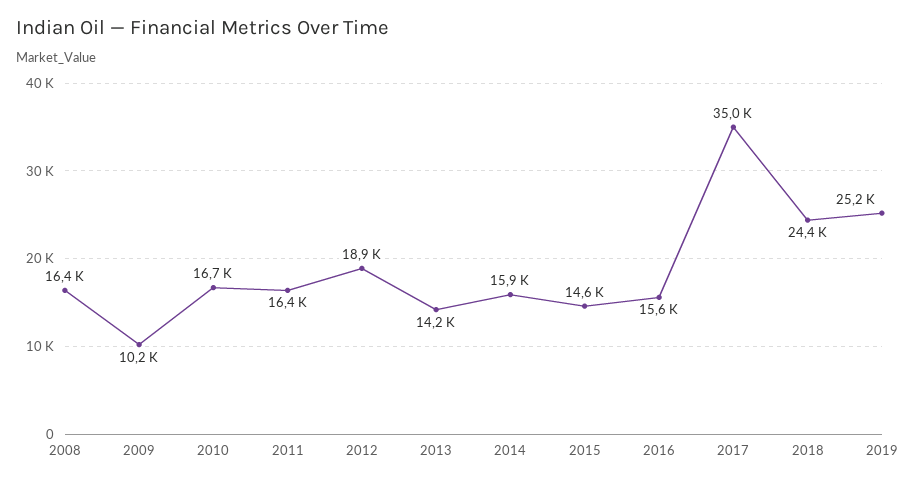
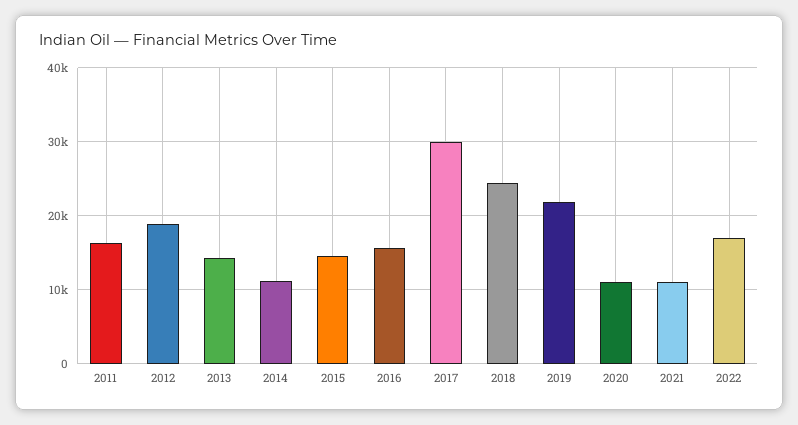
2008: 16400 -> none
2009: 10200 -> none
2010: 16700 -> none
2014: 15900 -> 11000
2017: 35000 -> 30000
2019: 25200 -> 22000
2020: none -> 11000
2021: none -> 11000
2022: none -> 17000

